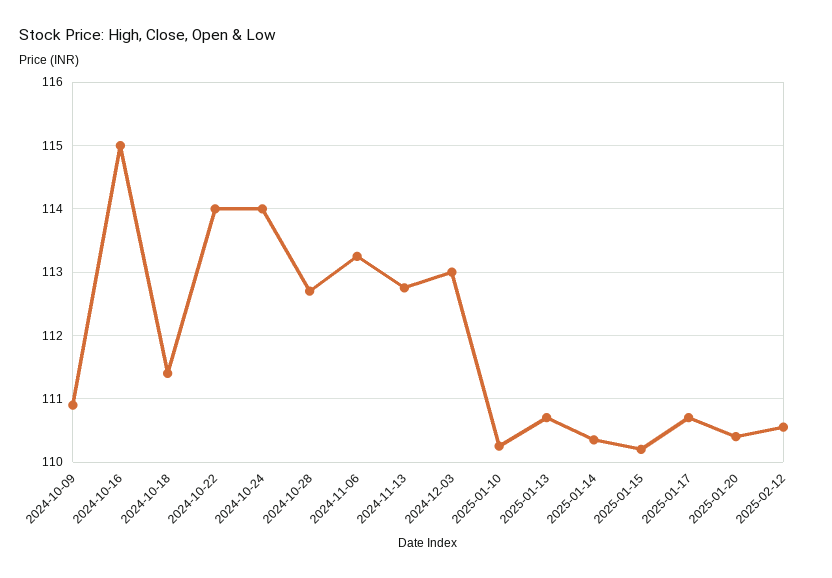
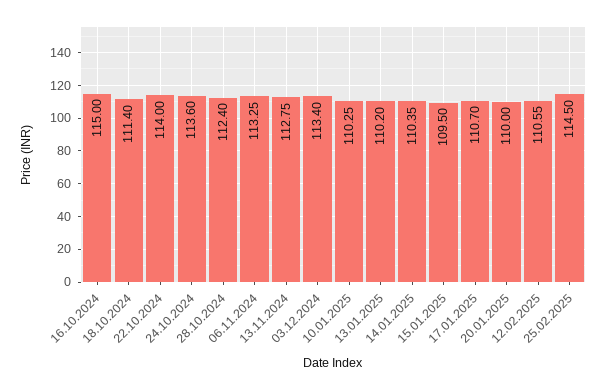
2024-10-09: 110.9 -> none
2024-10-24: 114 -> 113.6
2024-10-28: 112.7 -> 112.4
2024-12-03: 113 -> 113.4
2025-01-13: 110.7 -> 110.2
2025-01-15: 110.2 -> 109.5
2025-01-20: 110.4 -> 110
25.02.2025: none -> 114.5

